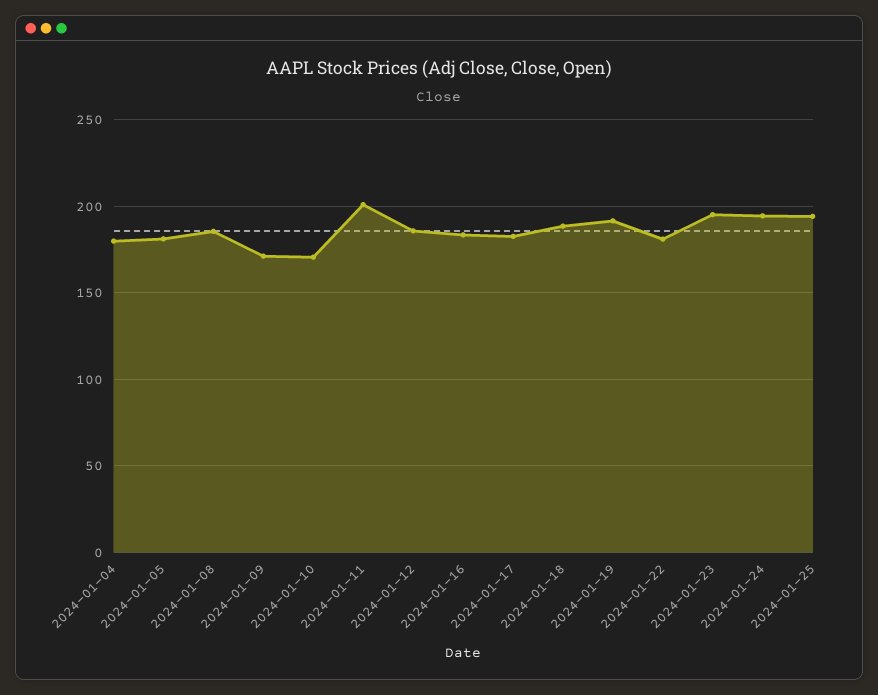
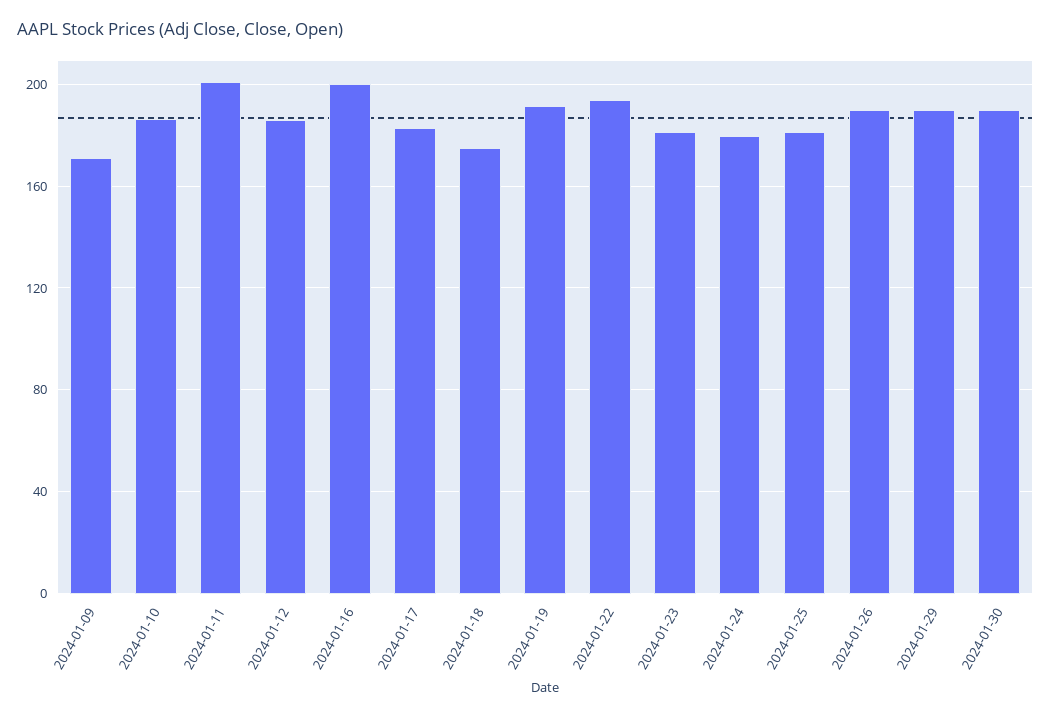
2024-01-04: 180 -> none
2024-01-05: 180 -> none
2024-01-08: 185 -> none
2024-01-10: 170 -> 185
2024-01-16: 185 -> 200
2024-01-18: 190 -> 175
2024-01-22: 180 -> 195
2024-01-23: 195 -> 180
2024-01-24: 195 -> 180
2024-01-25: 195 -> 180
2024-01-26: none -> 190
2024-01-29: none -> 190
2024-01-30: none -> 190

